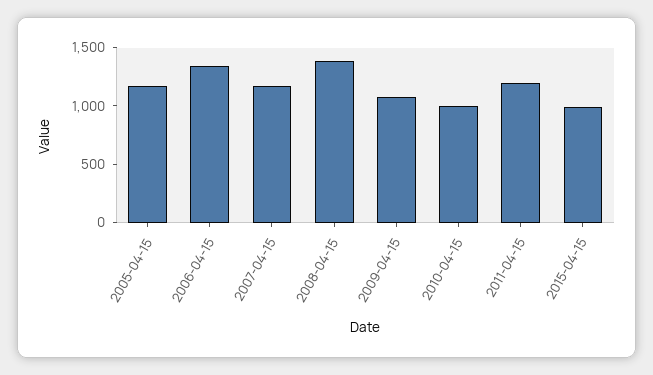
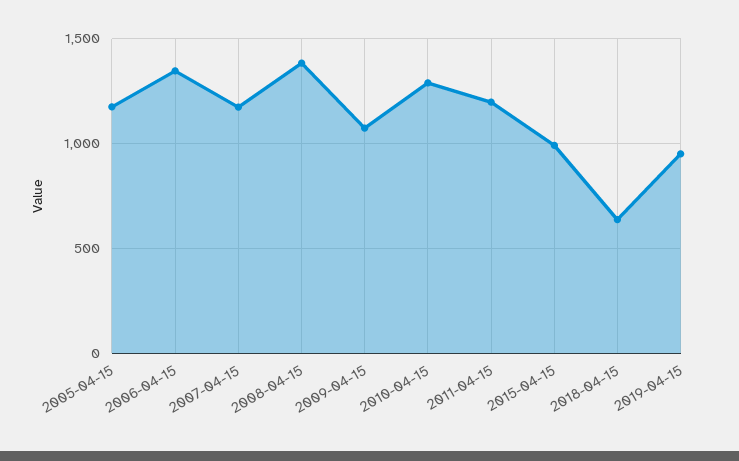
2010-04-15: 1000 -> 1300
2018-04-15: none -> 650
2019-04-15: none -> 950

